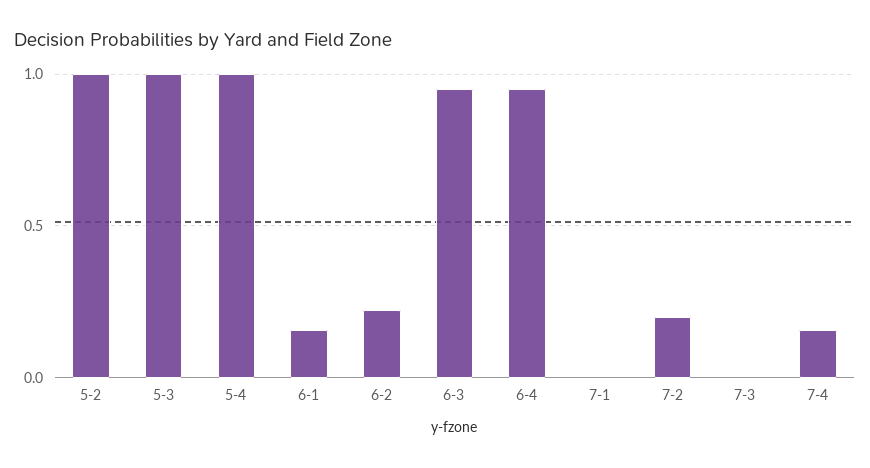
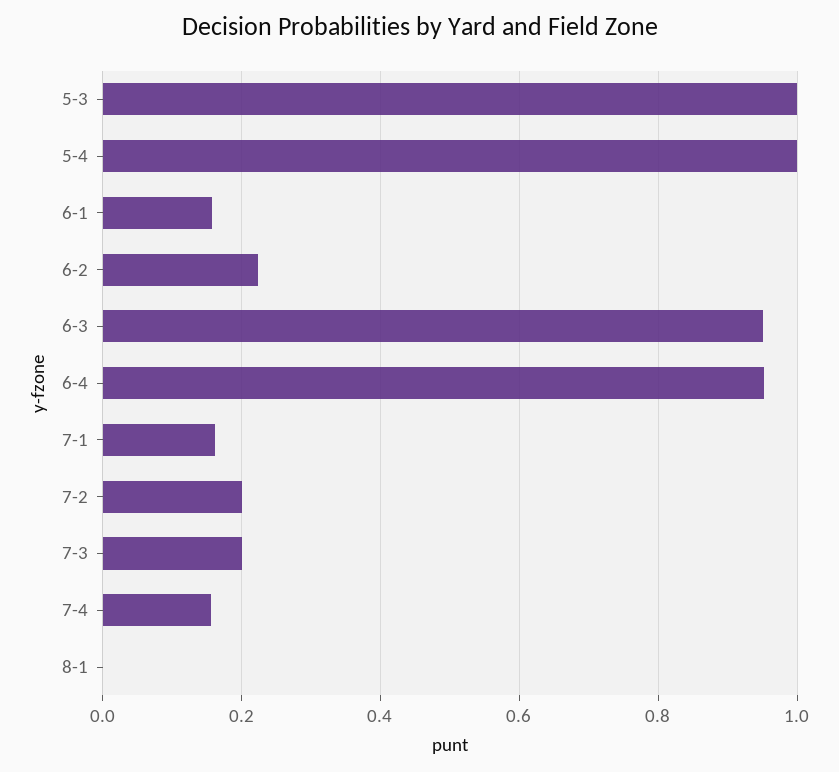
5-2: 1 -> none
7-1: 0 -> 0.16
7-3: 0 -> 0.2
8-1: none -> 0

